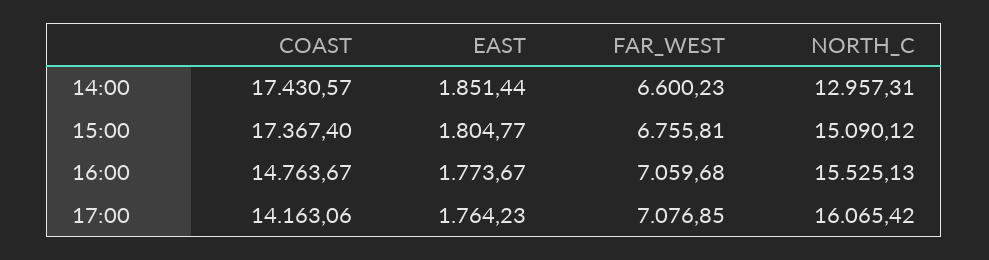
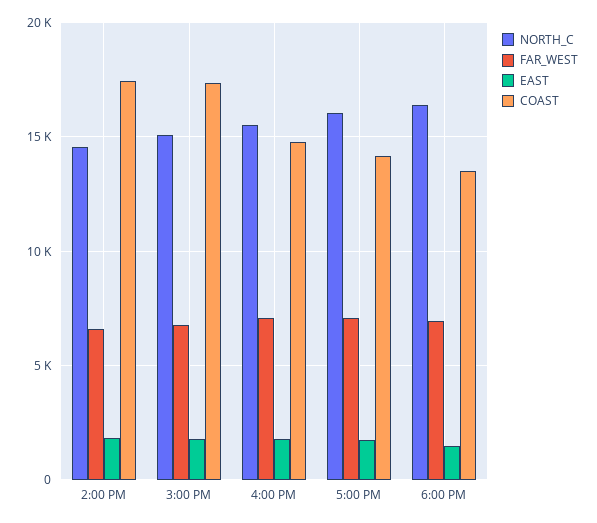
NORTH_C, 14:00: 12957.31 -> 14500
NORTH_C, 6:00 PM: none -> 16500
FAR_WEST, 6:00 PM: none -> 7000
EAST, 6:00 PM: none -> 1500
COAST, 6:00 PM: none -> 13500

